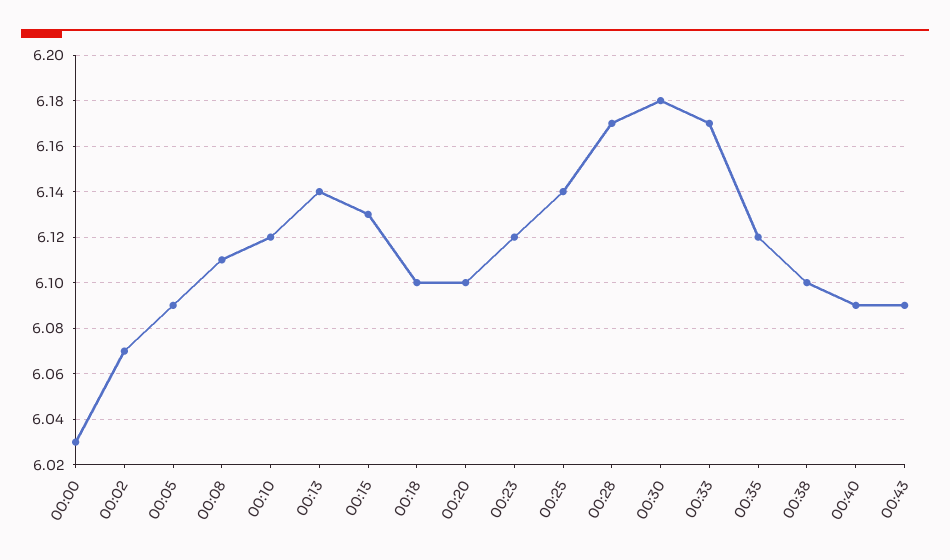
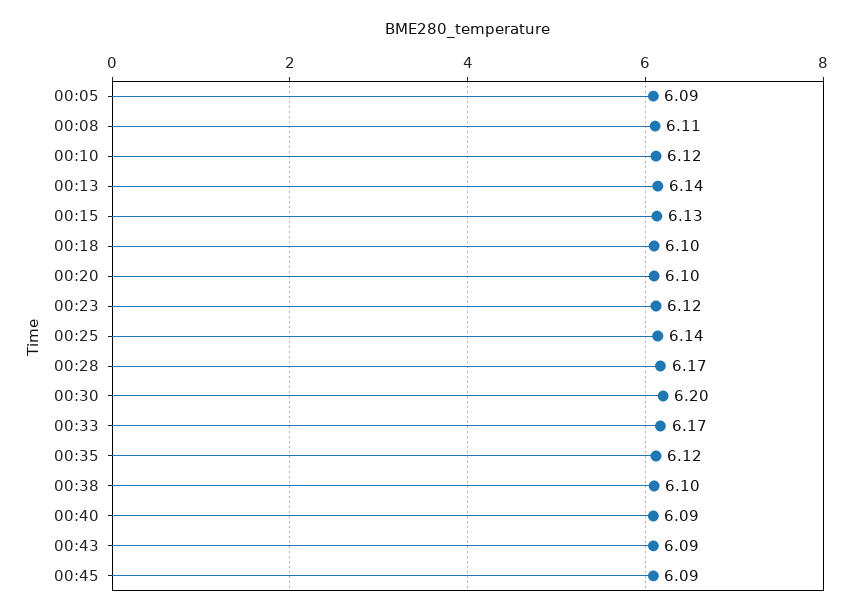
00:00: 6.03 -> none
00:02: 6.07 -> none
00:30: 6.18 -> 6.2
00:45: none -> 6.09

